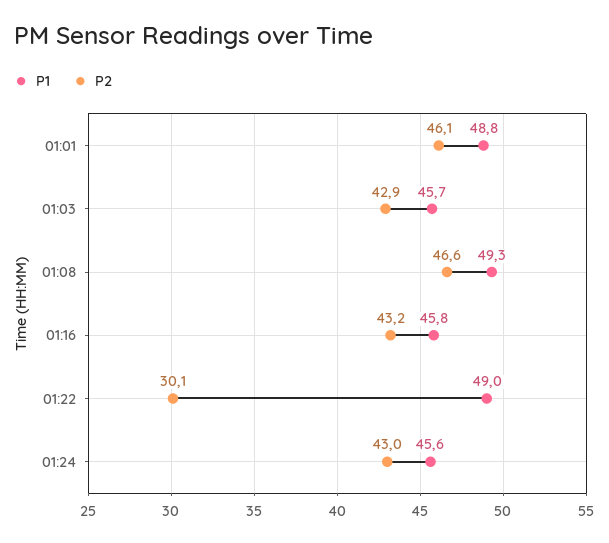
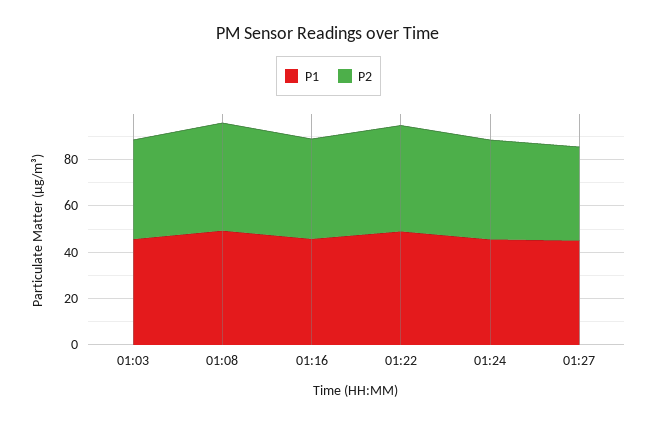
P1, 01:01: 48.8 -> none
P2, 01:01: 46.1 -> none
P2, 01:22: 30.1 -> 45
P1, 01:27: none -> 45
P2, 01:27: none -> 40

